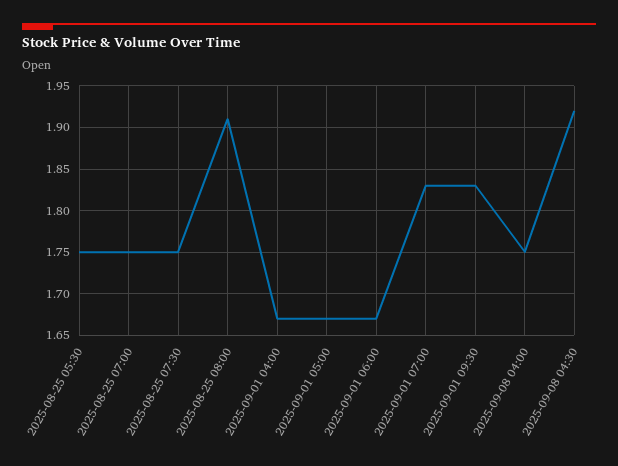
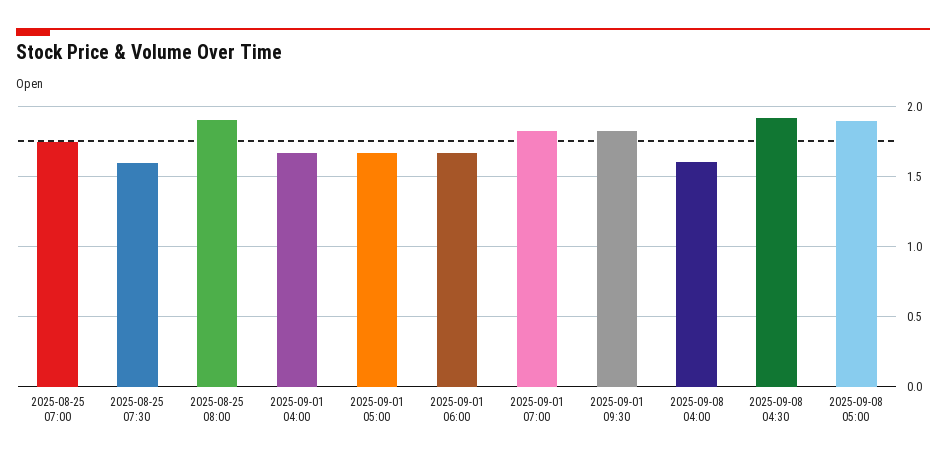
2025-08-25 05:30: 1.75 -> none
2025-08-25 07:30: 1.75 -> 1.6
2025-09-08 04:00: 1.75 -> 1.6
2025-09-08 05:00: none -> 1.9

